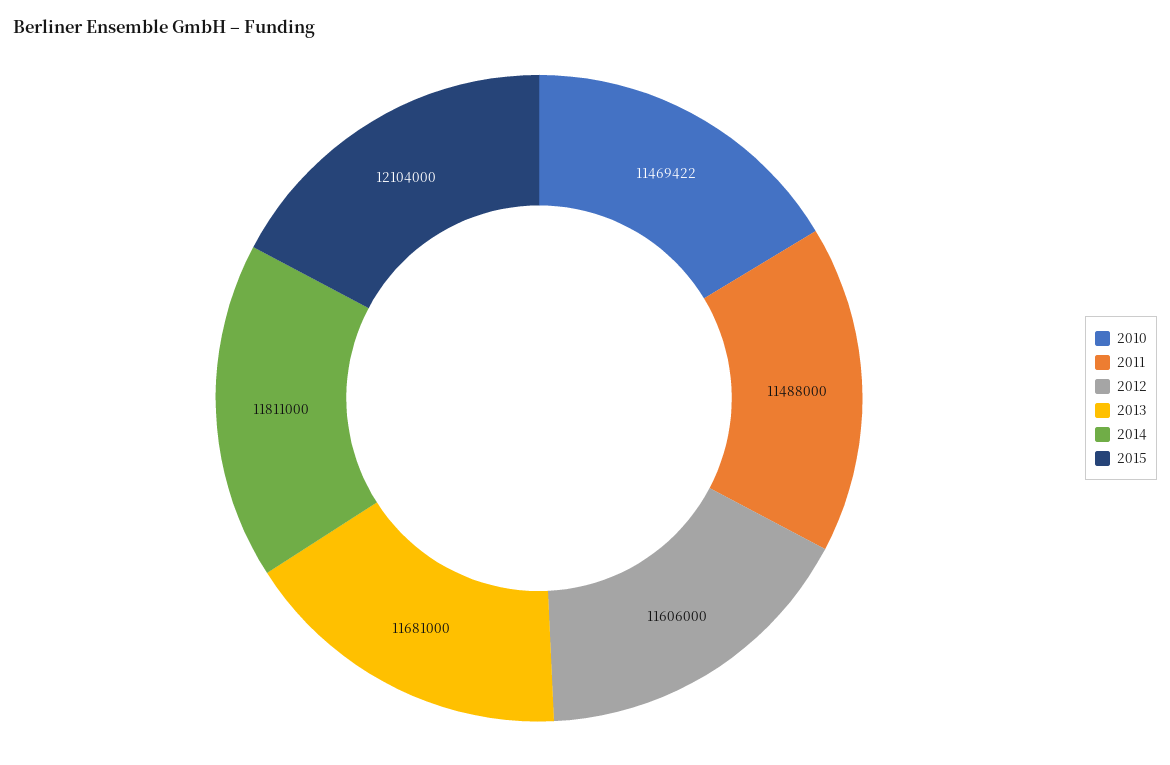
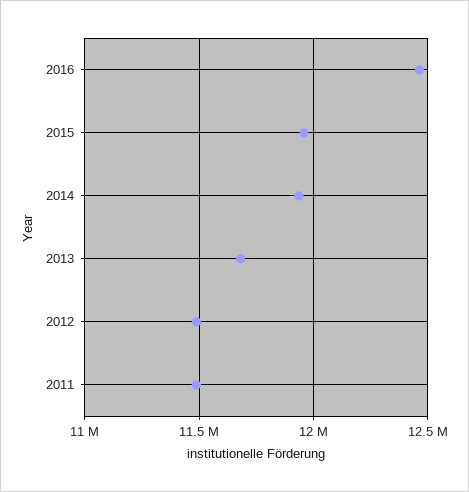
2010: 11469422 -> none
2012: 11606000 -> 11500000
2014: 11811000 -> 11950000
2015: 12104000 -> 11950000
2016: none -> 12450000

